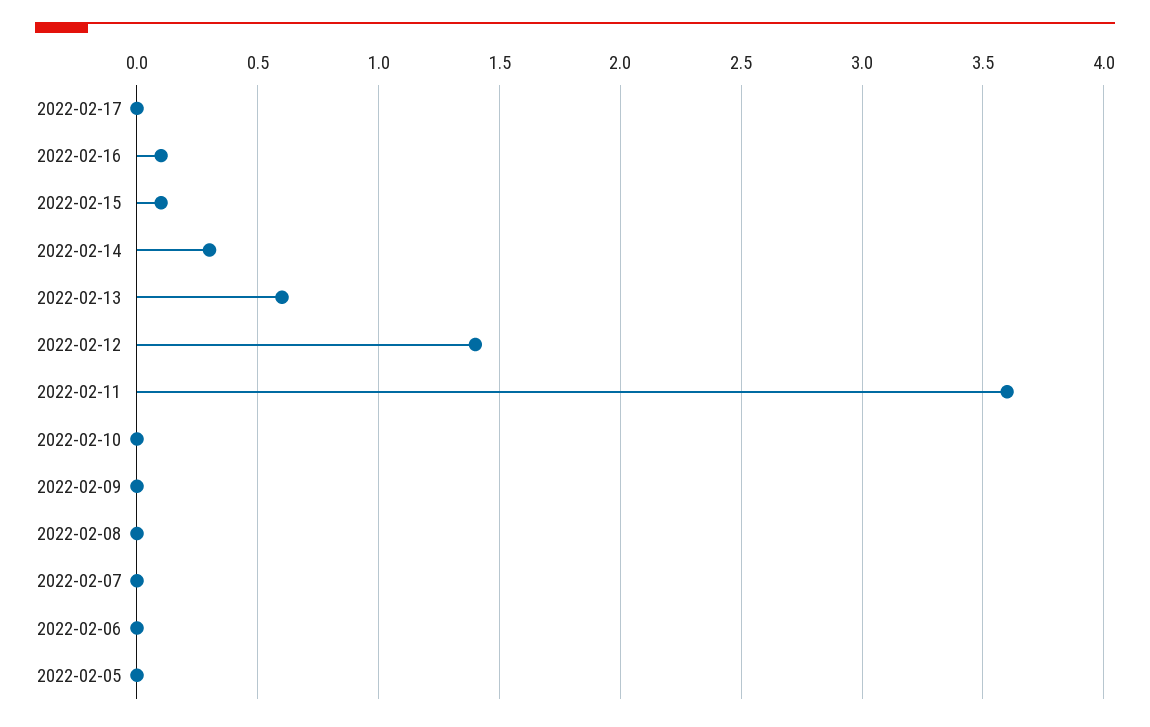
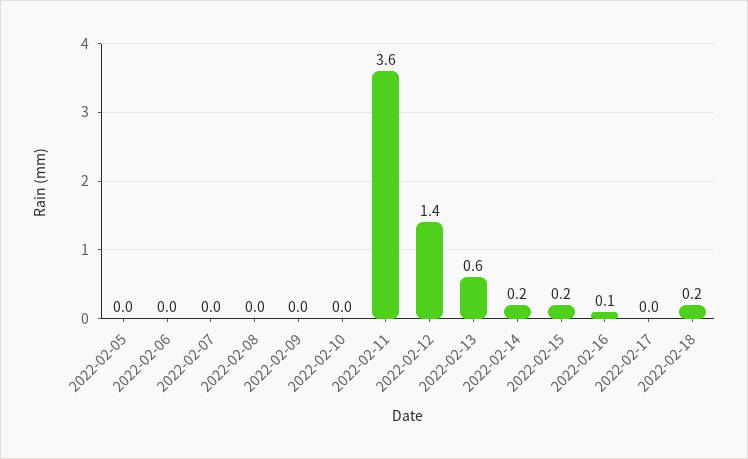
2022-02-15: 0.1 -> 0.2
2022-02-14: 0.3 -> 0.2
2022-02-18: none -> 0.2

